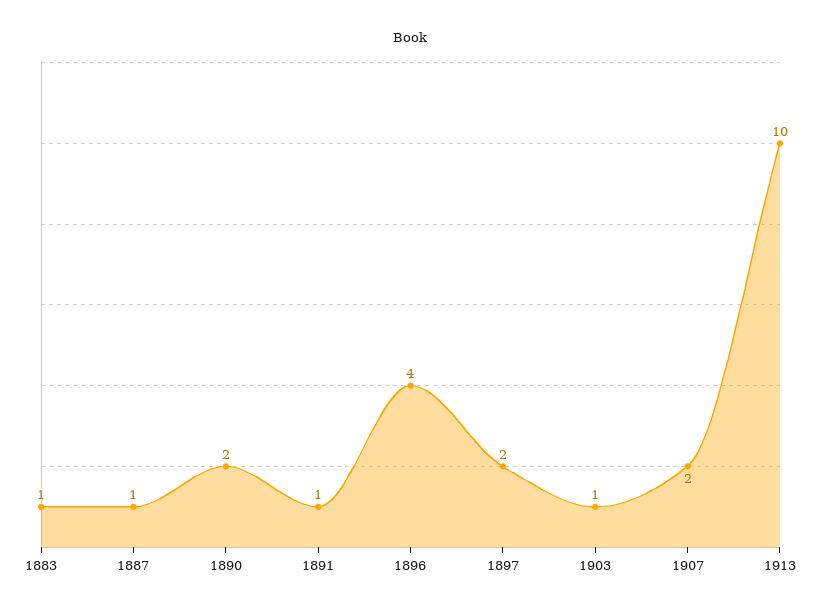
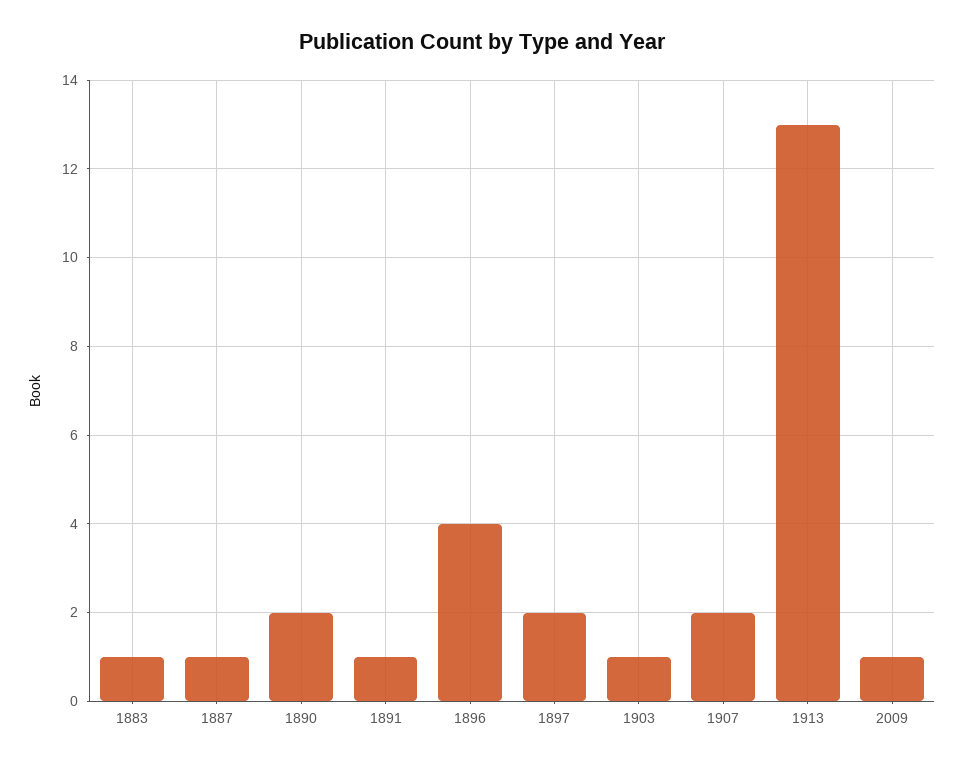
1913: 10 -> 13
2009: none -> 1

